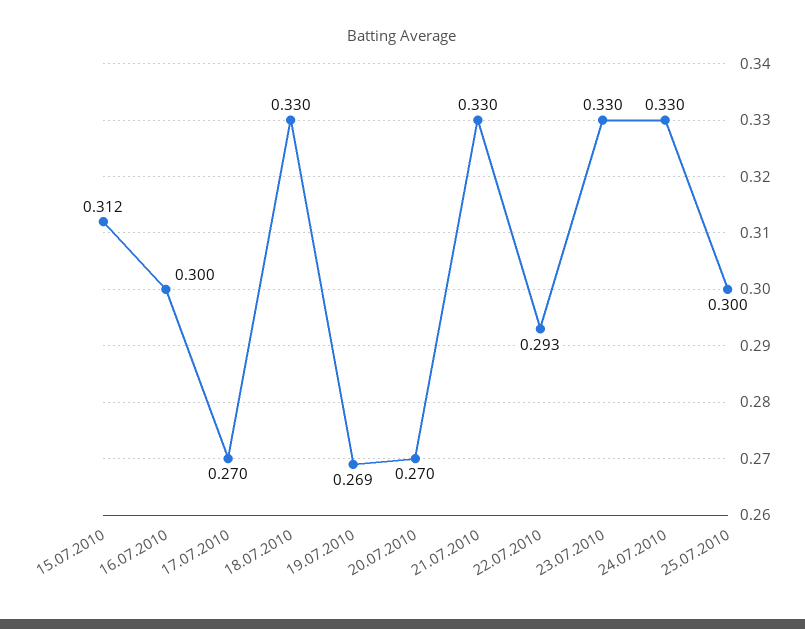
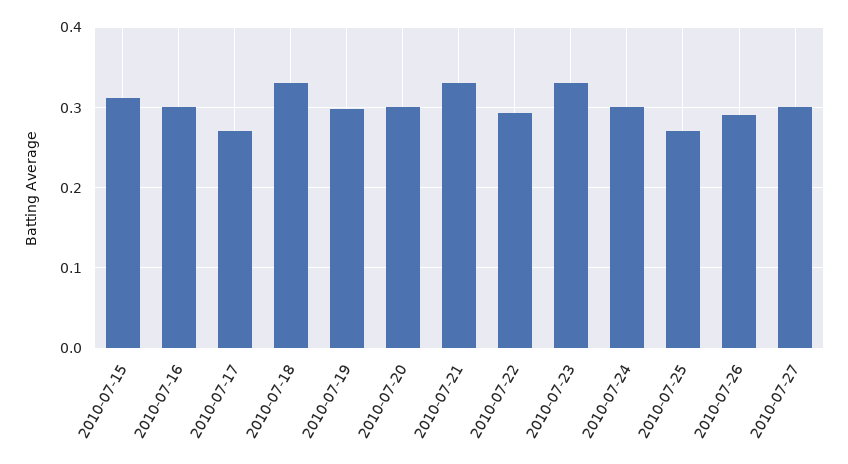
19.07.2010: 0.269 -> 0.3
20.07.2010: 0.27 -> 0.3
24.07.2010: 0.33 -> 0.3
25.07.2010: 0.3 -> 0.27
2010-07-26: none -> 0.29
2010-07-27: none -> 0.3

